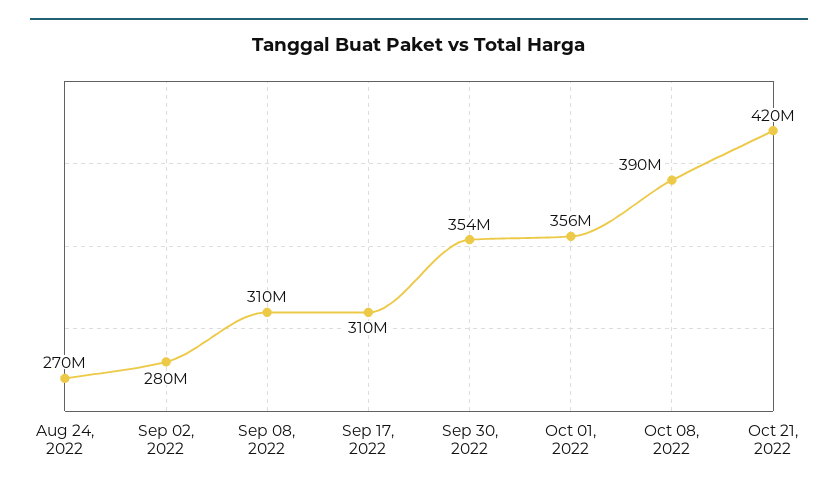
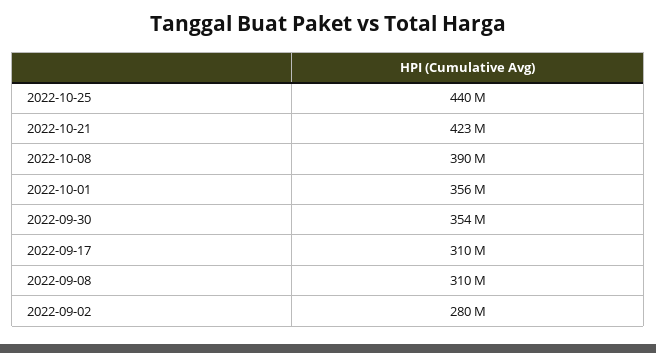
Aug 24, 2022: 270000000 -> none
Oct 21, 2022: 420000000 -> 423000000
2022-10-25: none -> 440000000

